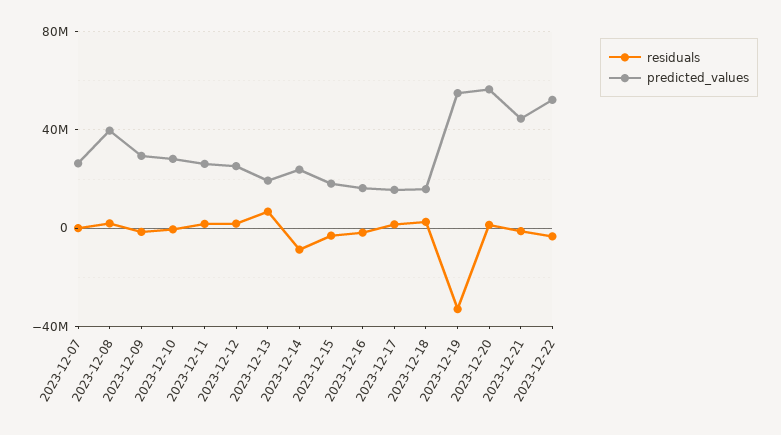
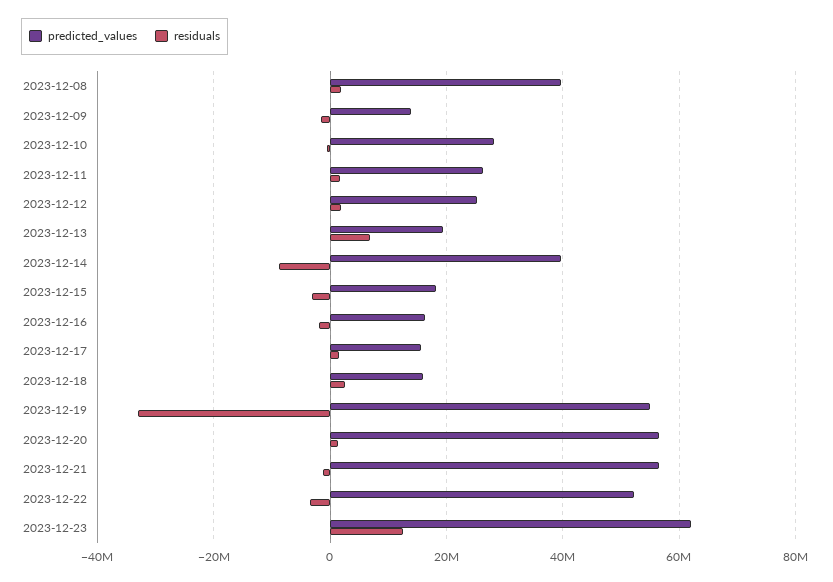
residuals, 2023-12-07: 0 -> none
predicted_values, 2023-12-07: 25000000 -> none
predicted_values, 2023-12-09: 30000000 -> 14000000
predicted_values, 2023-12-14: 25000000 -> 40000000
predicted_values, 2023-12-21: 45000000 -> 56000000
predicted_values, 2023-12-23: none -> 62000000
residuals, 2023-12-23: none -> 12000000

